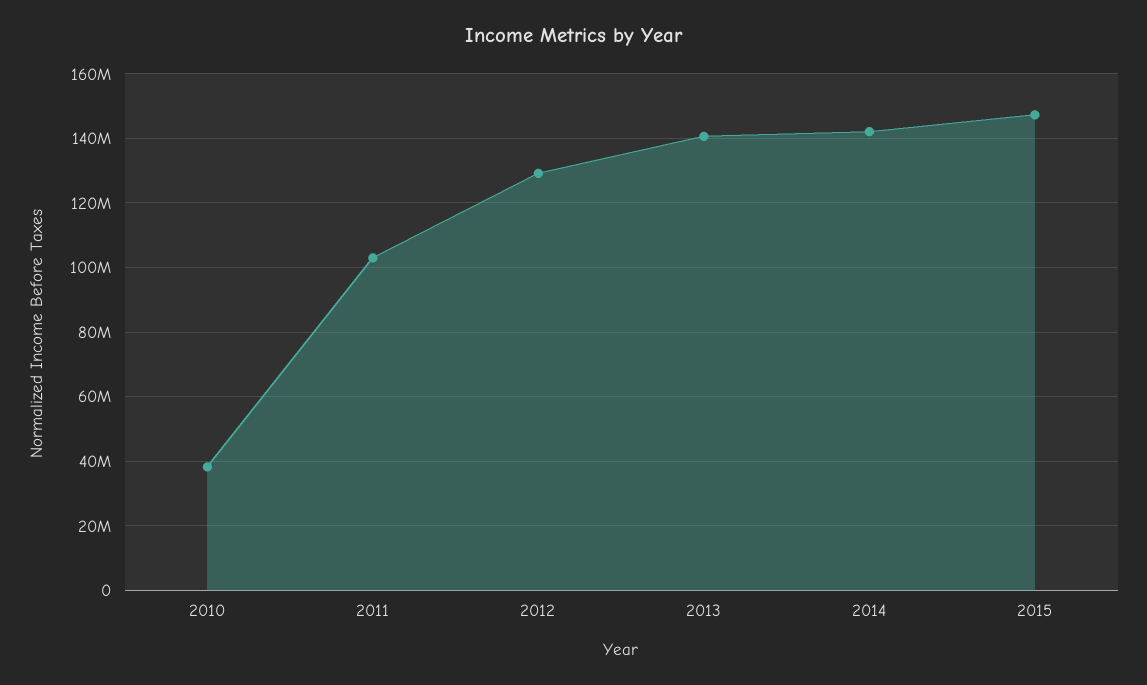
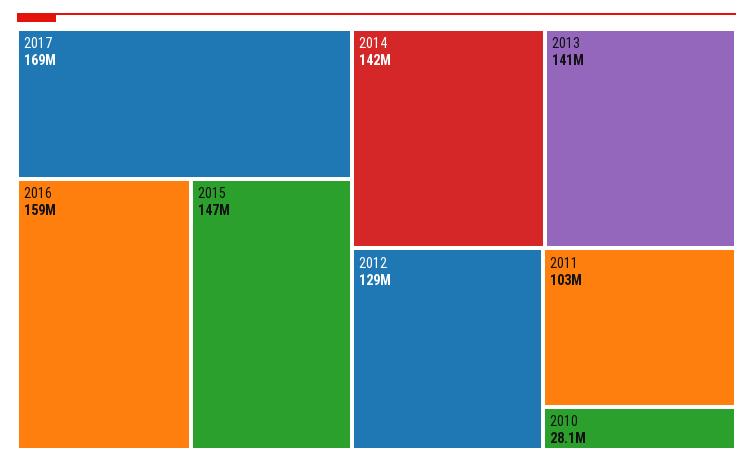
2010: 38000000 -> 28100000
2017: none -> 169000000
2016: none -> 159000000

